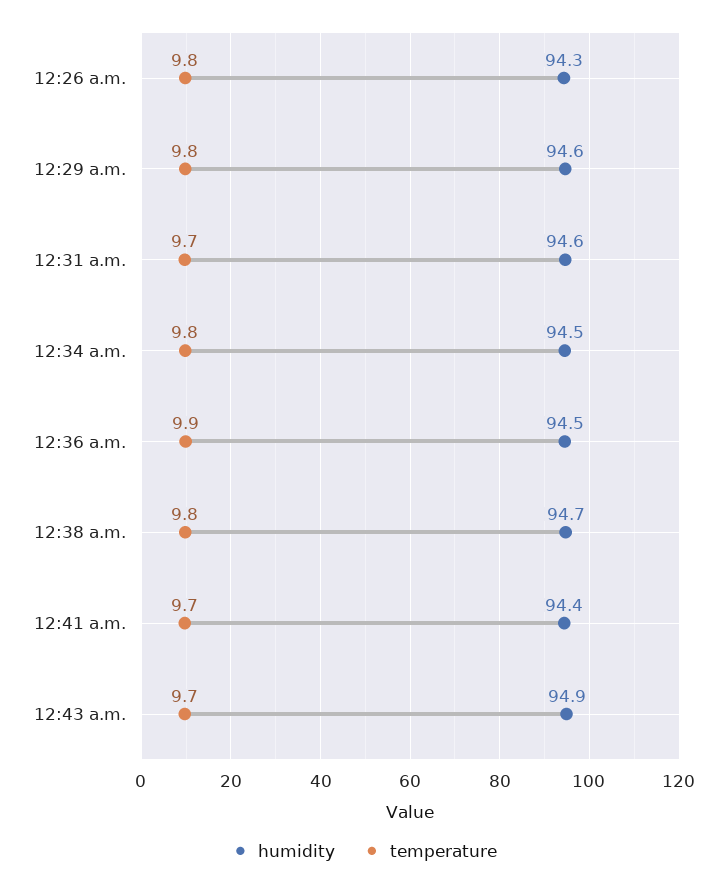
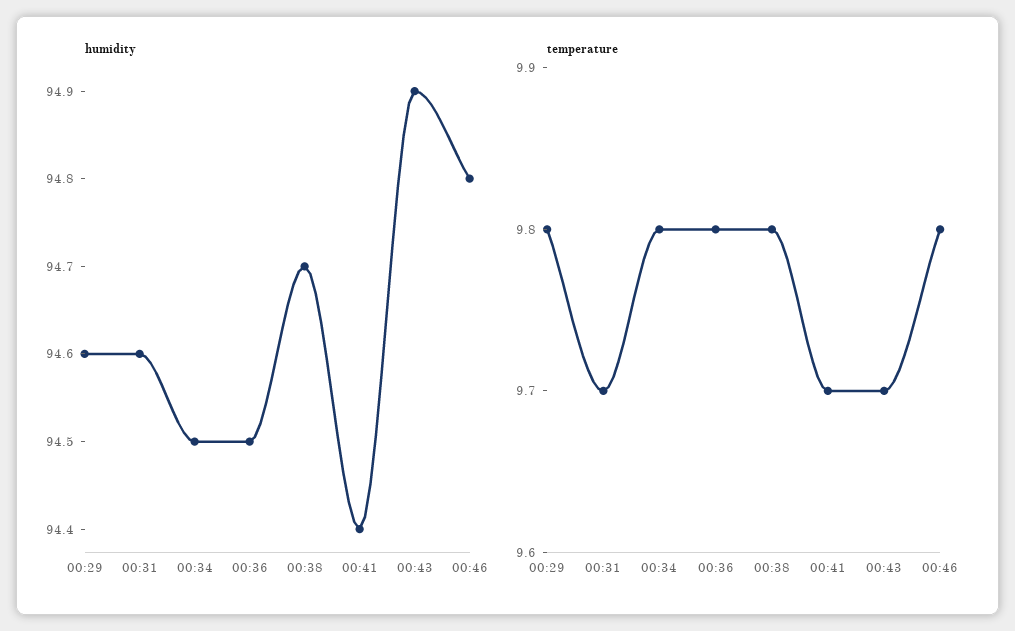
humidity, 12:26 a.m.: 94.3 -> none
temperature, 12:26 a.m.: 9.8 -> none
temperature, 12:36 a.m.: 9.9 -> 9.8
humidity, 00:46: none -> 94.8
temperature, 00:46: none -> 9.8

